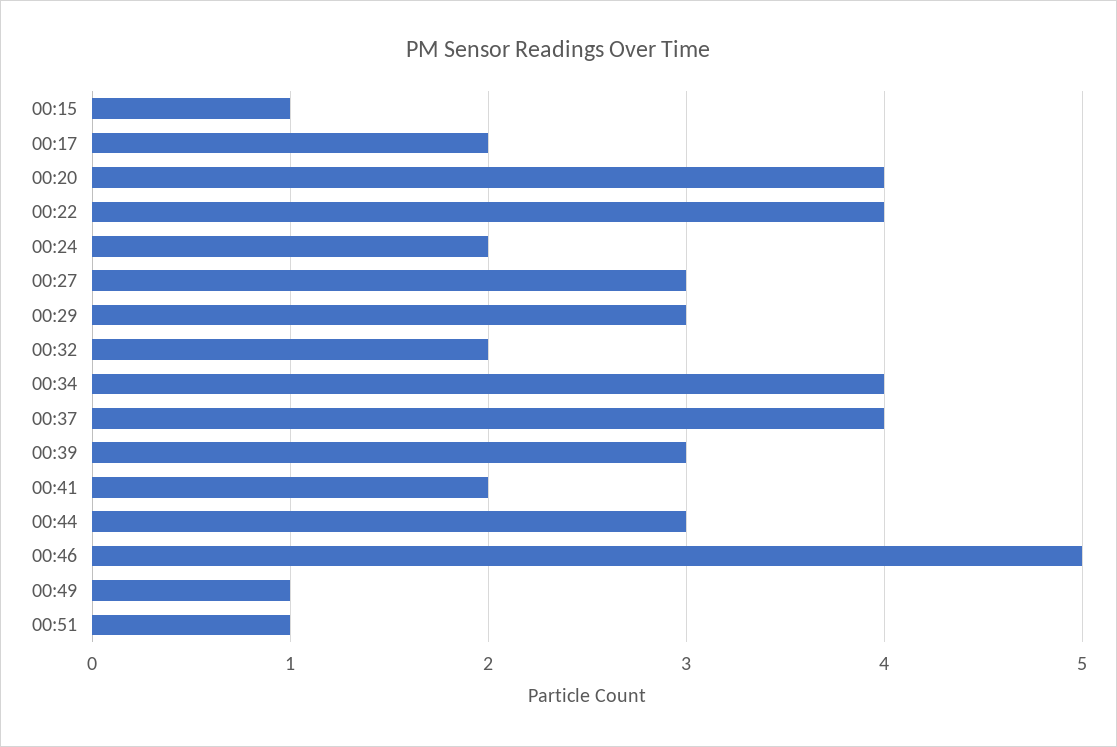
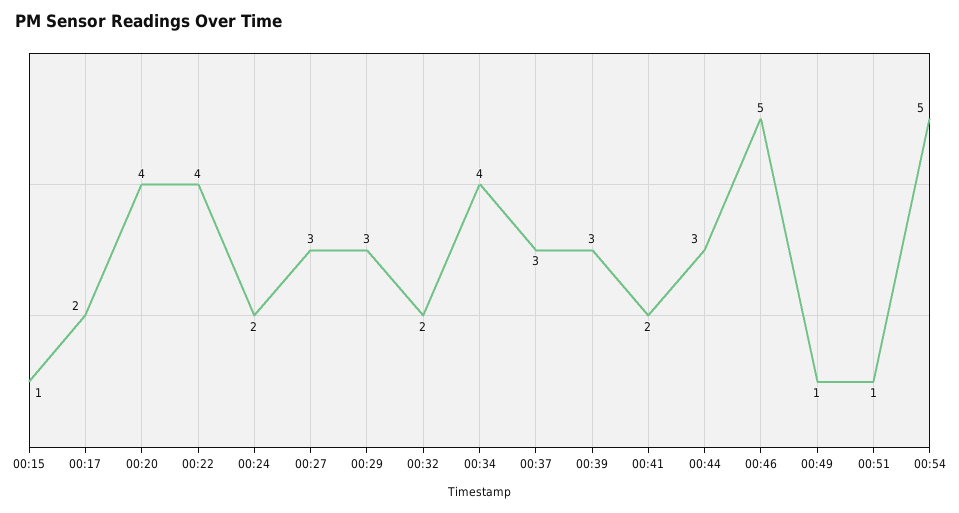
00:37: 4 -> 3
00:54: none -> 5

